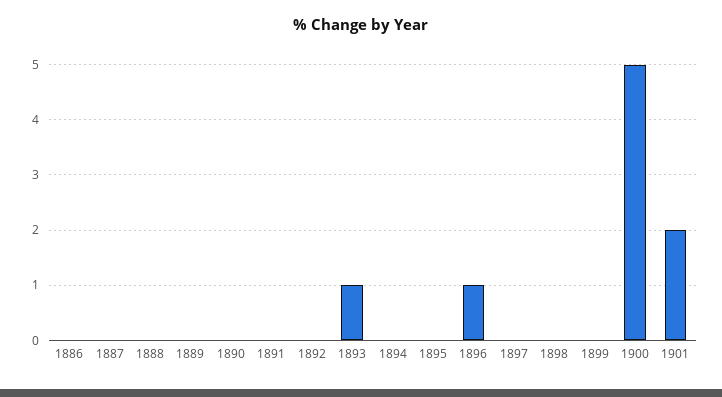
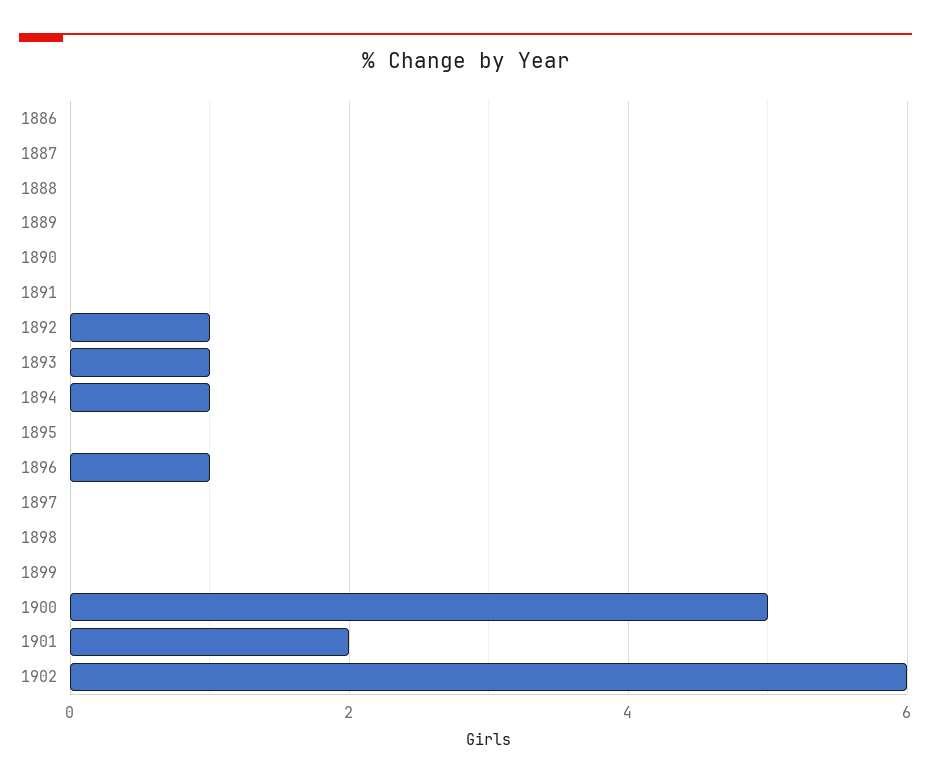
1892: 0 -> 1
1894: 0 -> 1
1902: none -> 6

